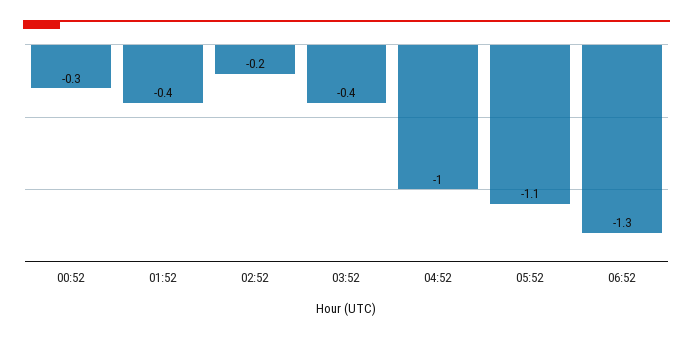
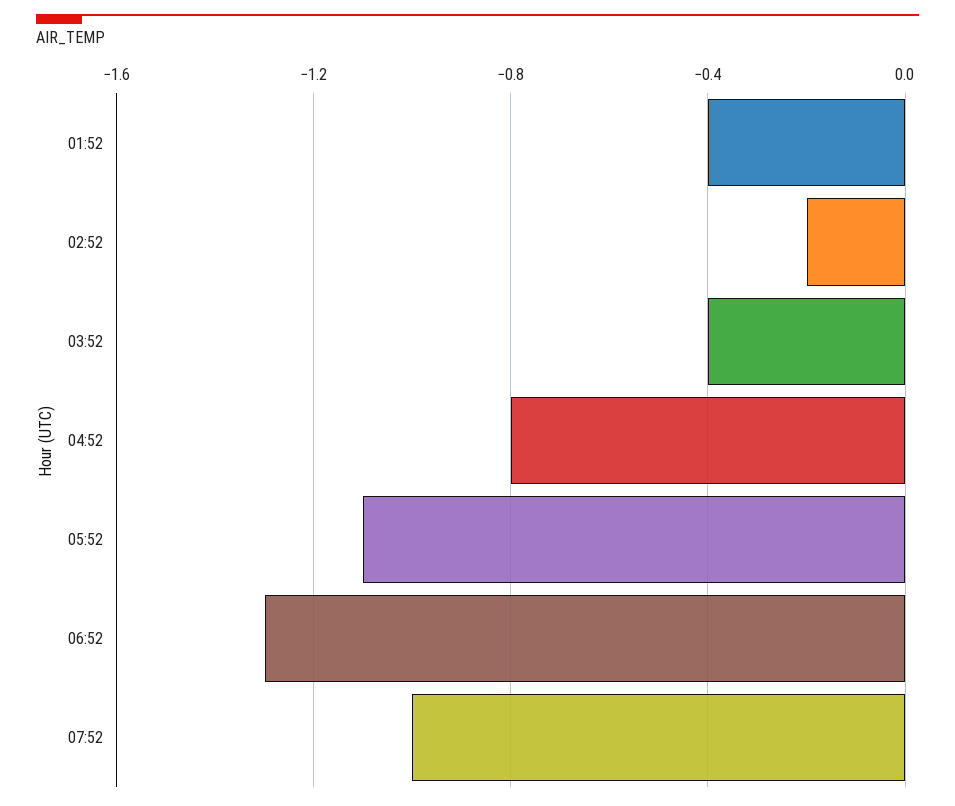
00:52: -0.3 -> none
04:52: -1 -> -0.8
07:52: none -> -1

